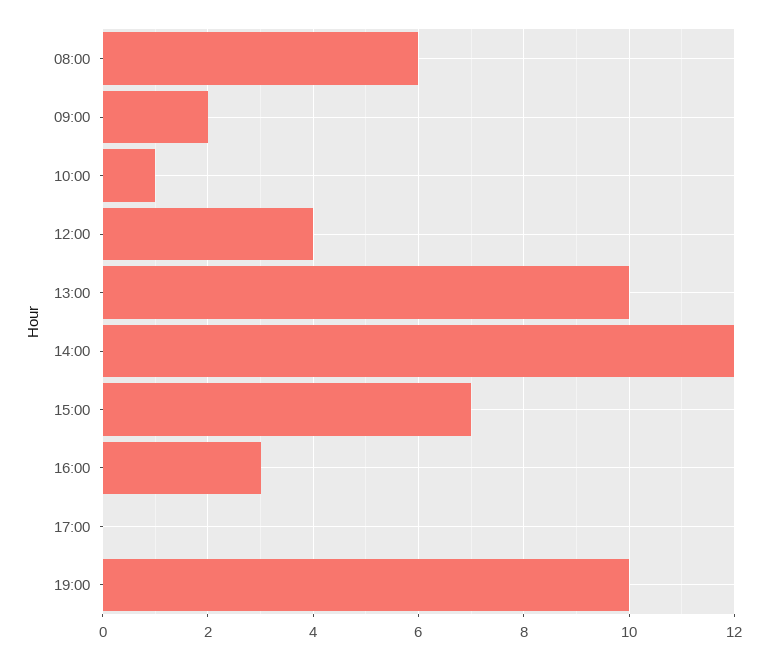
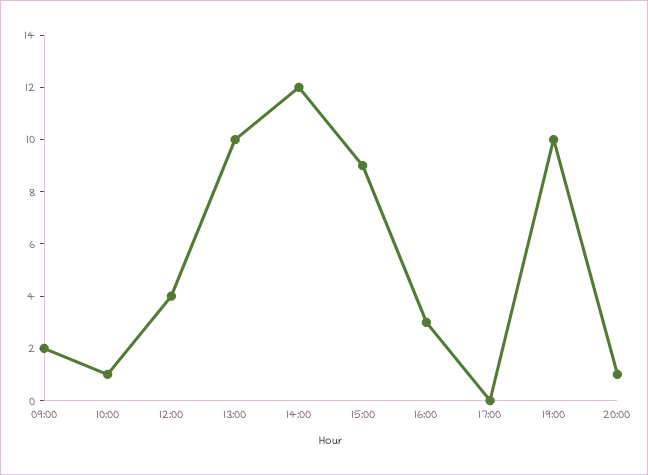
08:00: 6 -> none
15:00: 7 -> 9
20:00: none -> 1

